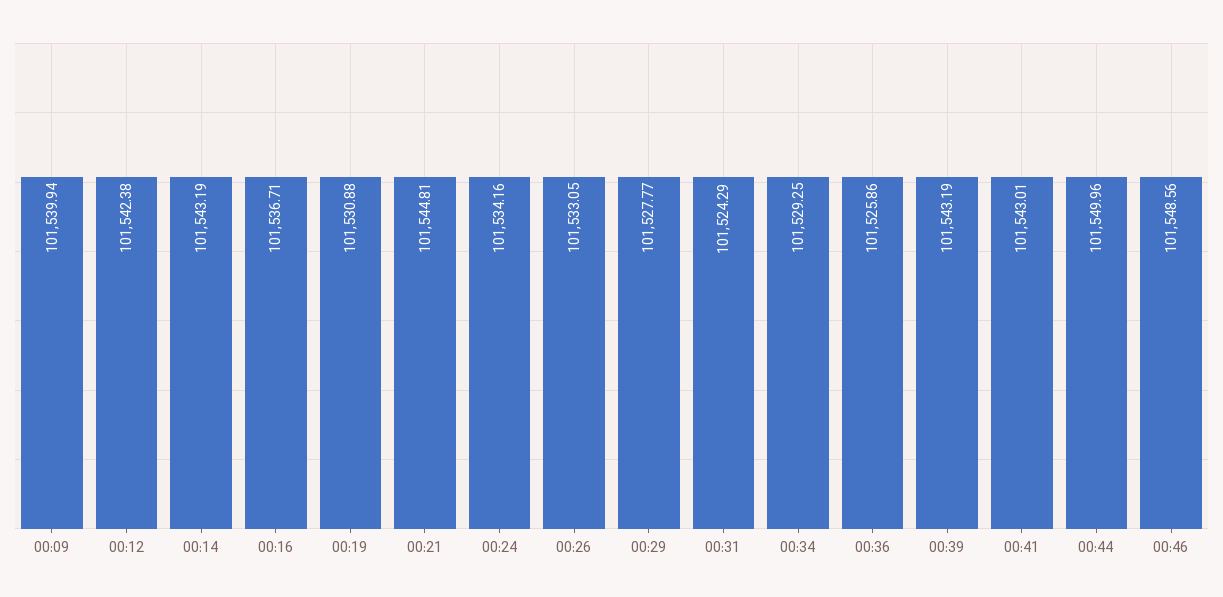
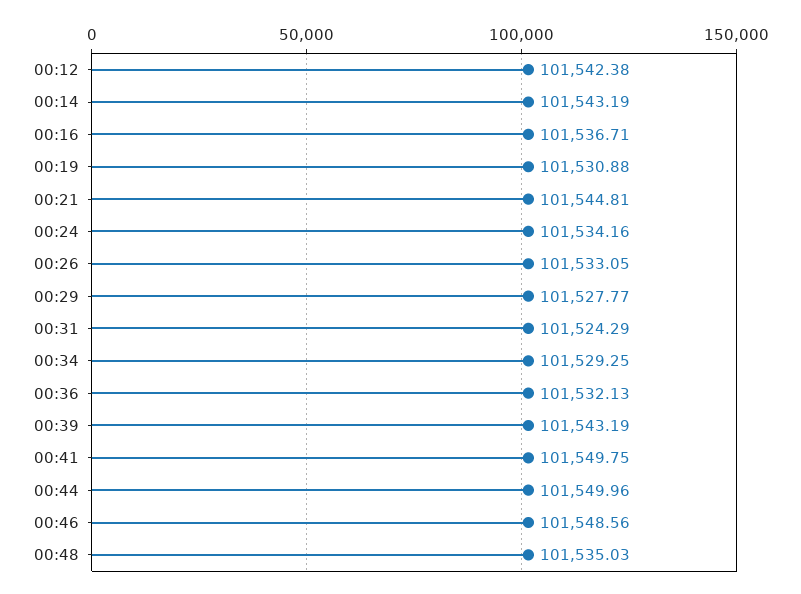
00:09: 101539.94 -> none
00:36: 101525.86 -> 101532.13
00:41: 101543.01 -> 101549.75
00:48: none -> 101535.03

